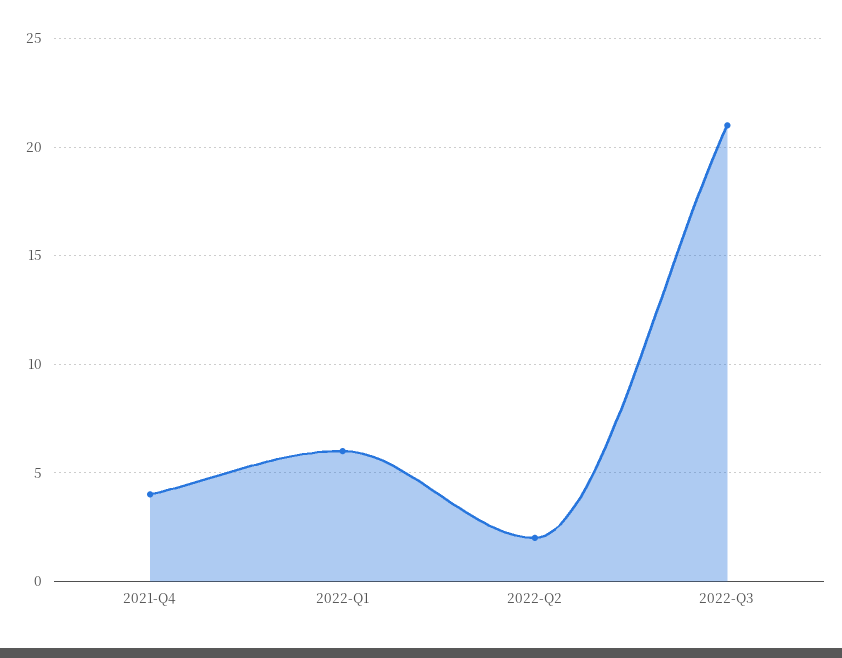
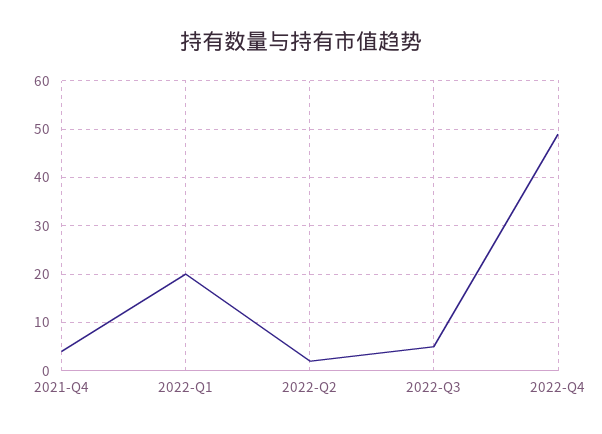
2022-Q1: 6 -> 20
2022-Q3: 21 -> 5
2022-Q4: none -> 50

